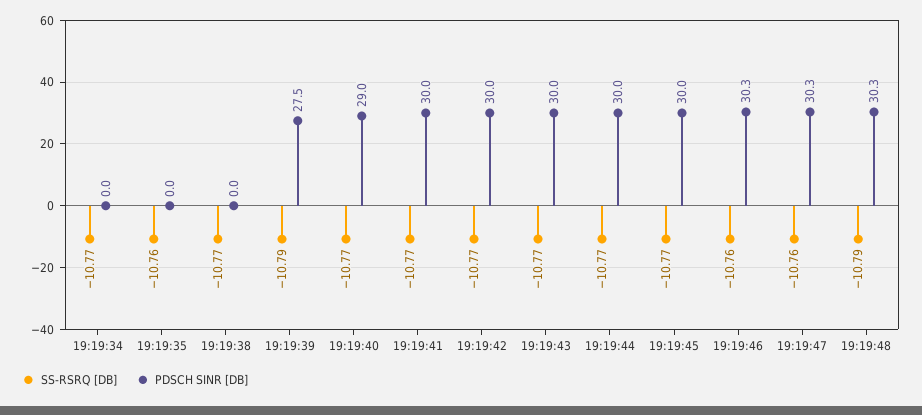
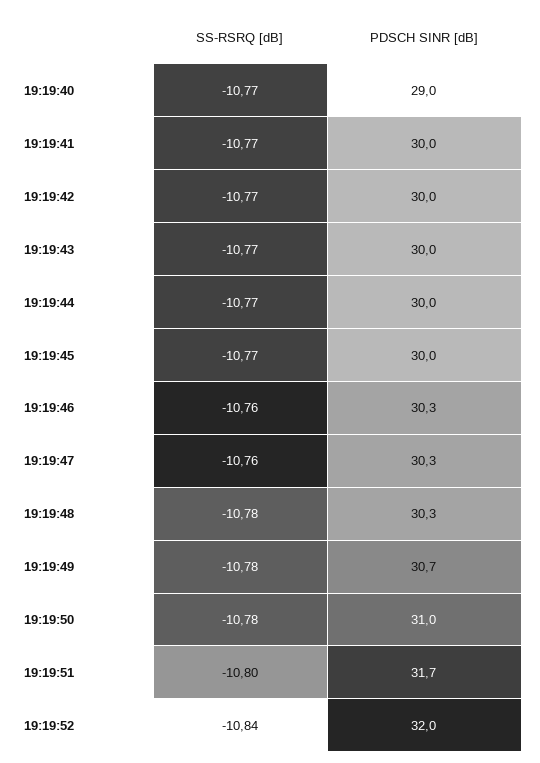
SS-RSRQ [DB], 19:19:34: -10.77 -> none
PDSCH SINR [DB], 19:19:34: 0 -> none
SS-RSRQ [DB], 19:19:35: -10.76 -> none
PDSCH SINR [DB], 19:19:35: 0 -> none
SS-RSRQ [DB], 19:19:38: -10.77 -> none
PDSCH SINR [DB], 19:19:38: 0 -> none
SS-RSRQ [DB], 19:19:39: -10.79 -> none
PDSCH SINR [DB], 19:19:39: 27.5 -> none
SS-RSRQ [DB], 19:19:48: -10.79 -> -10.78
SS-RSRQ [DB], 19:19:49: none -> -10.78
PDSCH SINR [DB], 19:19:49: none -> 30.7
SS-RSRQ [DB], 19:19:50: none -> -10.78
PDSCH SINR [DB], 19:19:50: none -> 31
SS-RSRQ [DB], 19:19:51: none -> -10.8
PDSCH SINR [DB], 19:19:51: none -> 31.7
SS-RSRQ [DB], 19:19:52: none -> -10.84
PDSCH SINR [DB], 19:19:52: none -> 32

